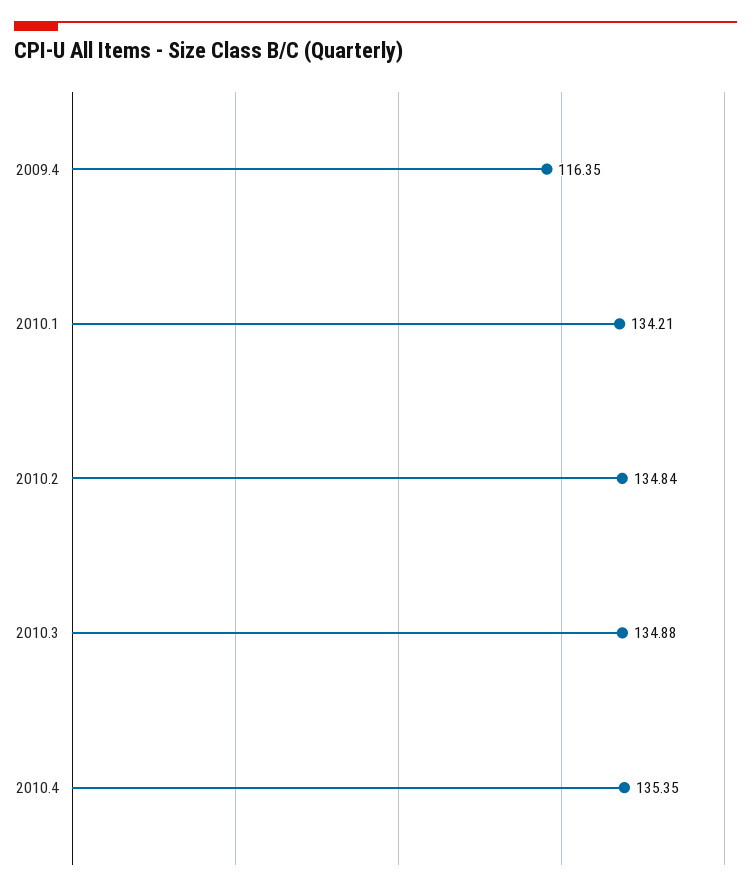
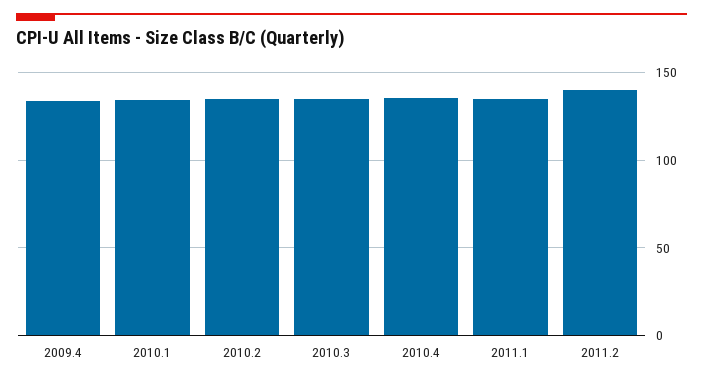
2009.4: 116.35 -> 135
2011.1: none -> 135
2011.2: none -> 140

